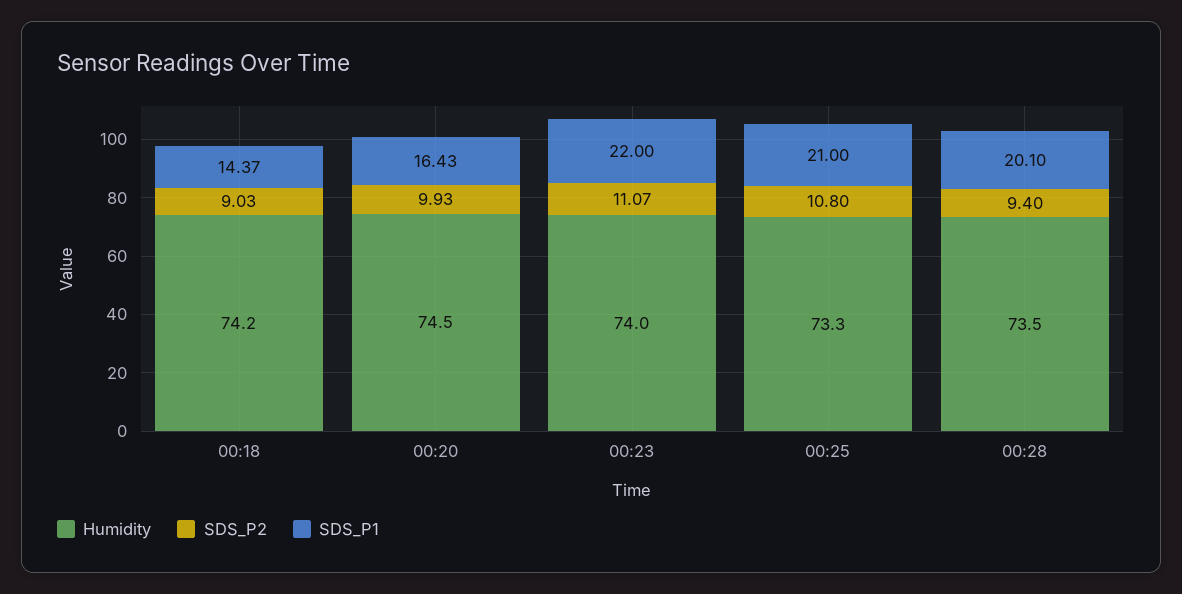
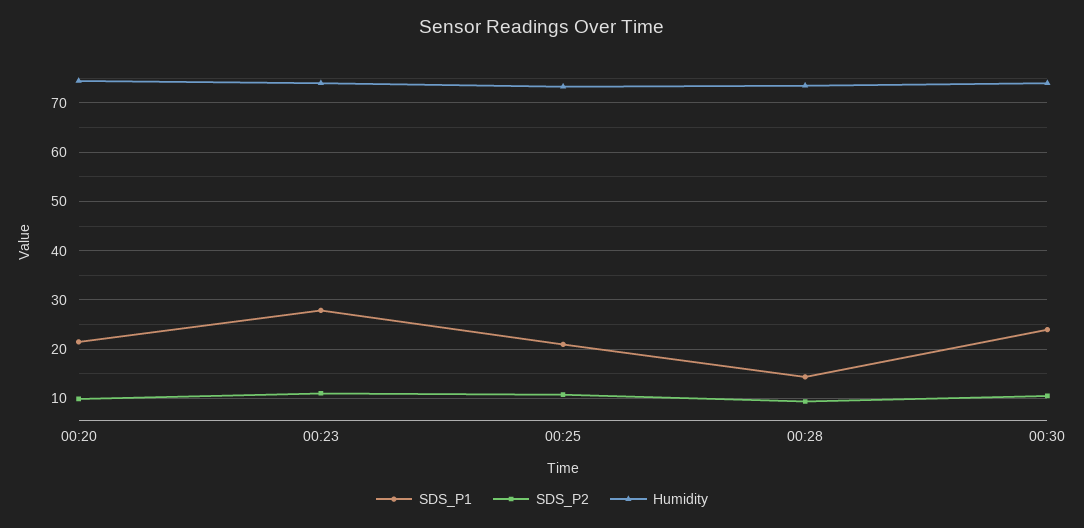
Humidity, 00:18: 74.2 -> none
SDS_P2, 00:18: 9.03 -> none
SDS_P1, 00:18: 14.37 -> none
SDS_P1, 00:20: 16.43 -> 22
SDS_P1, 00:23: 22 -> 28
SDS_P1, 00:28: 20.1 -> 14
SDS_P1, 00:30: none -> 24
SDS_P2, 00:30: none -> 10
Humidity, 00:30: none -> 74

